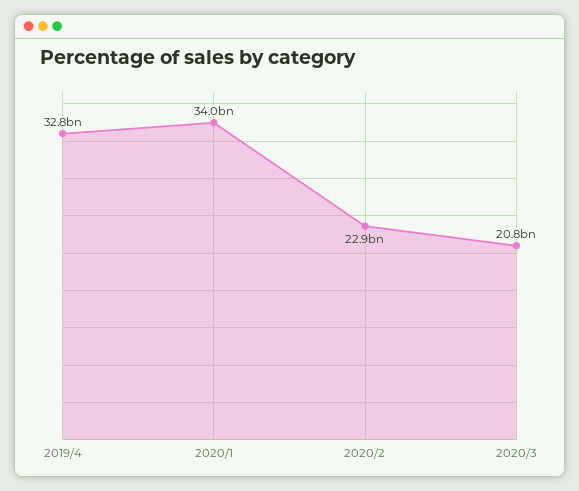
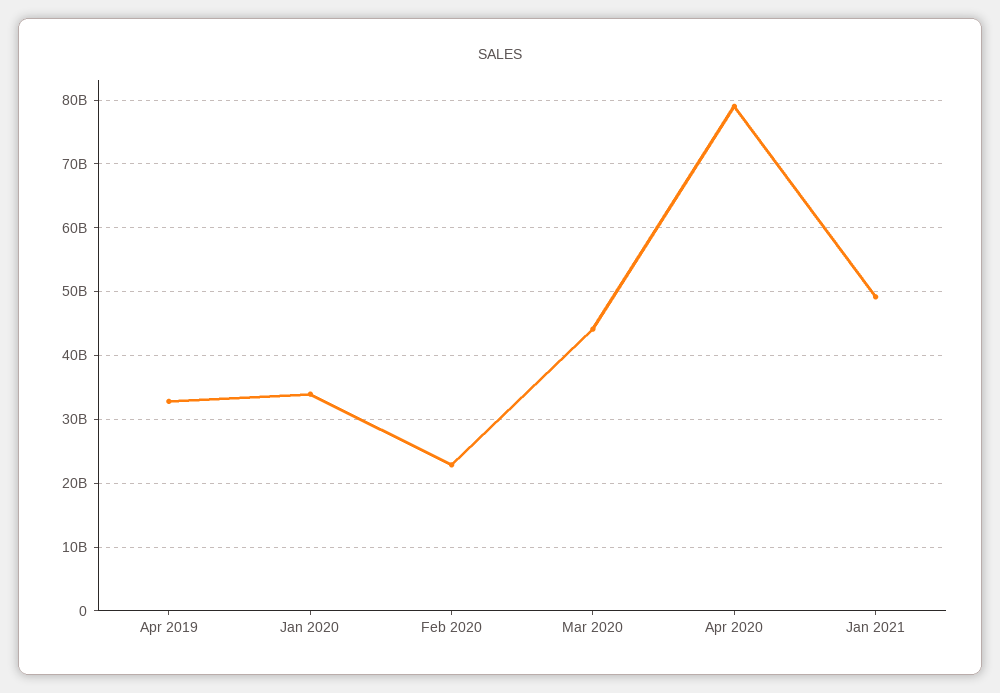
2020/3: 20800000000 -> 44000000000
Apr 2020: none -> 79000000000
Jan 2021: none -> 49000000000

